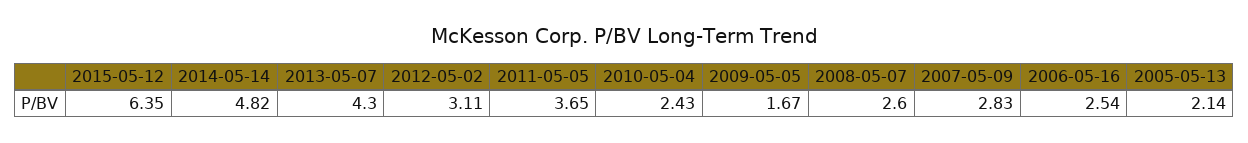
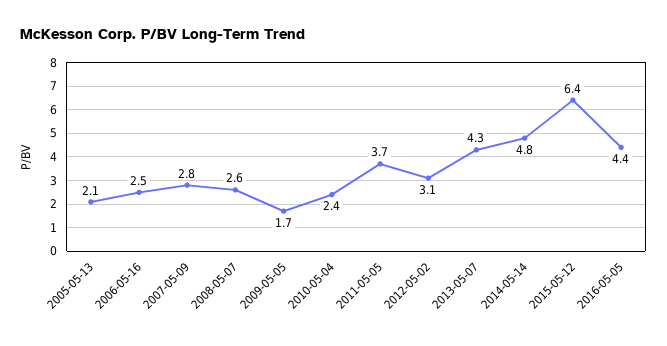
2016-05-05: none -> 4.4

